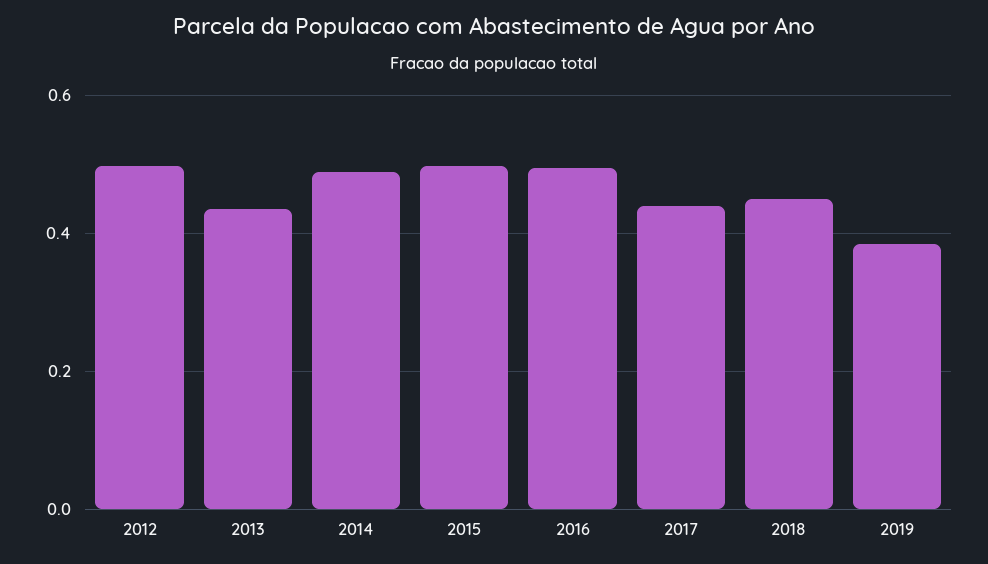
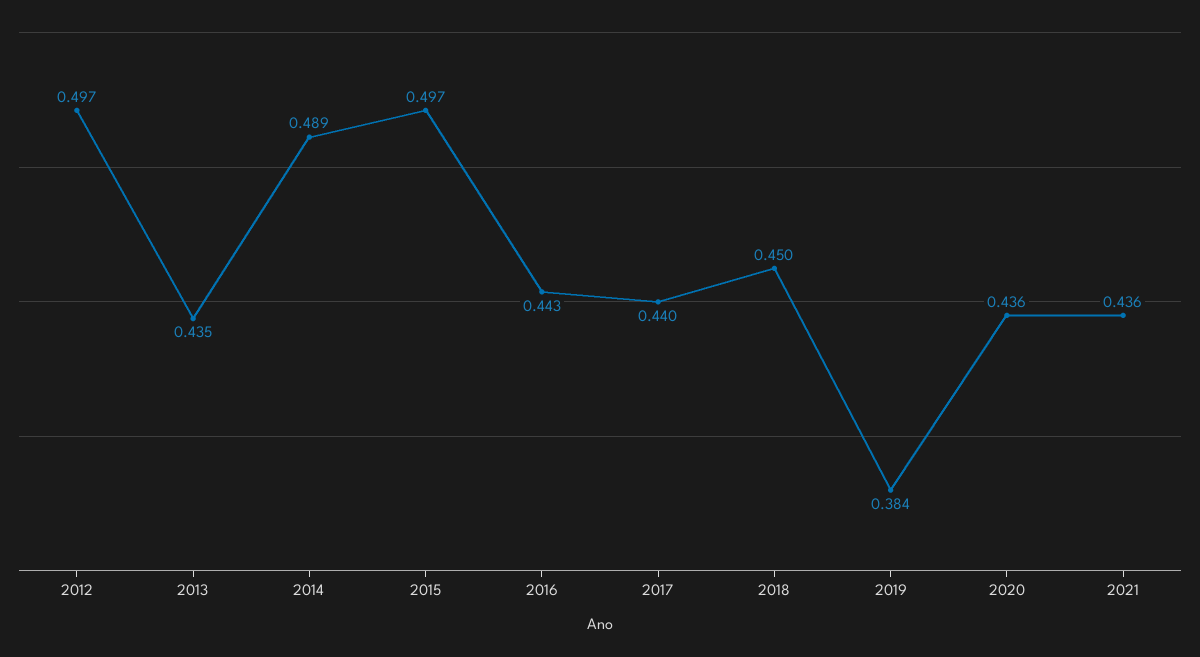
2016: 0.5 -> 0.443
2020: none -> 0.436
2021: none -> 0.436

